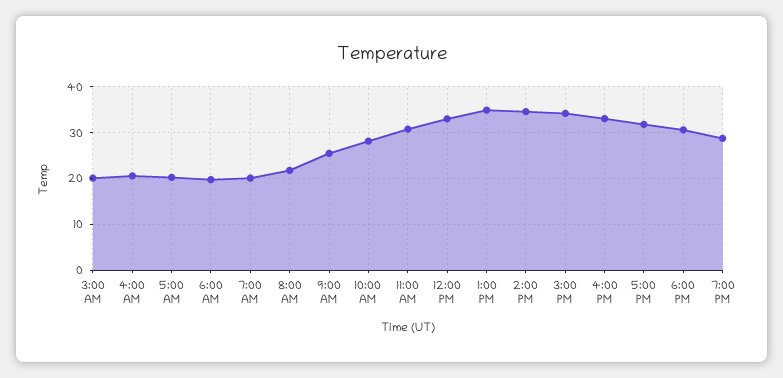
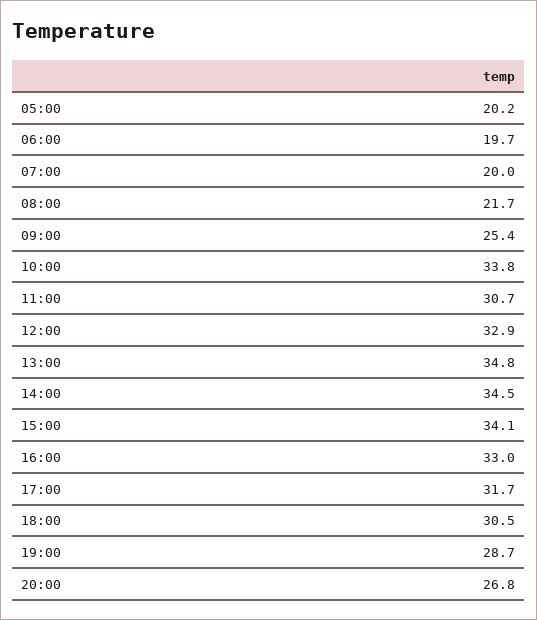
3:00 AM: 20 -> none
4:00 AM: 20 -> none
10:00 AM: 28 -> 33.8
20:00: none -> 26.8

